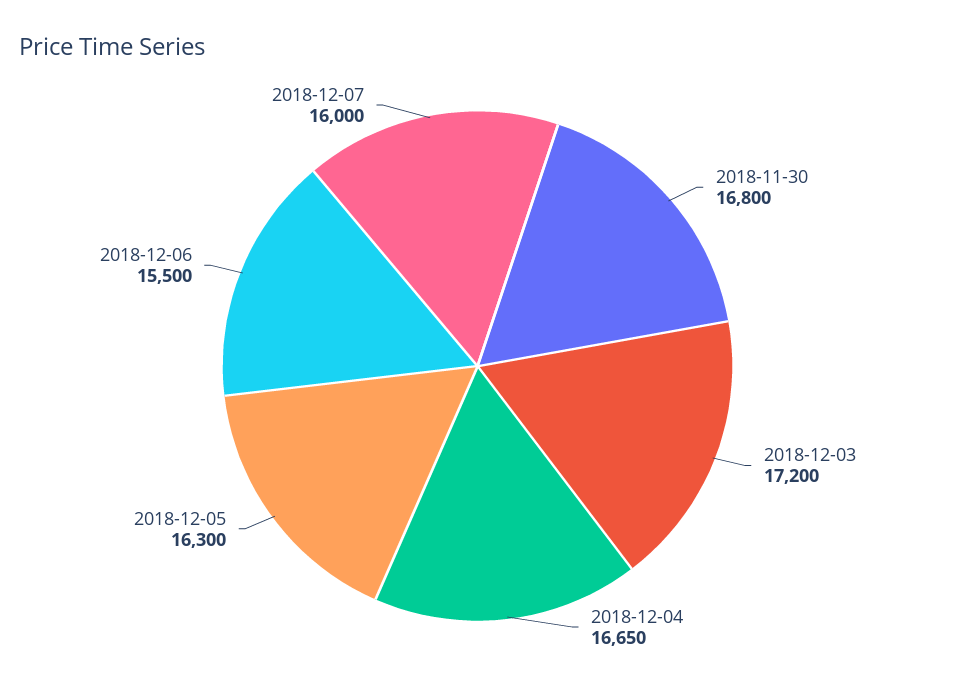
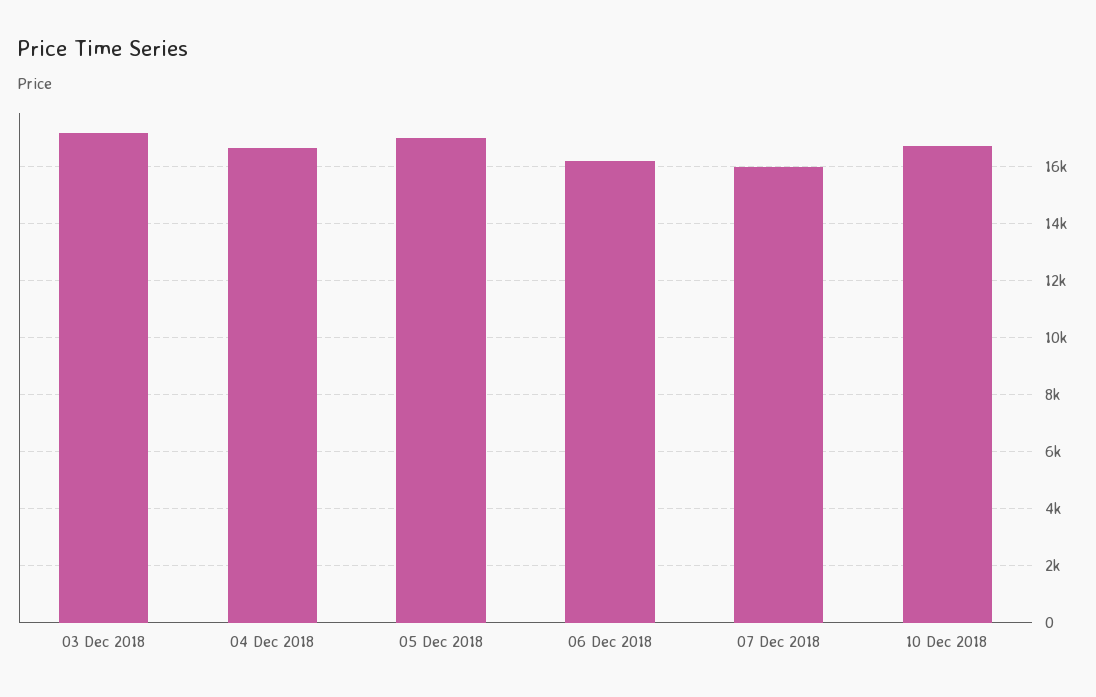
2018-11-30: 16800 -> none
2018-12-05: 16300 -> 17000
2018-12-06: 15500 -> 16250
10 Dec 2018: none -> 16750

